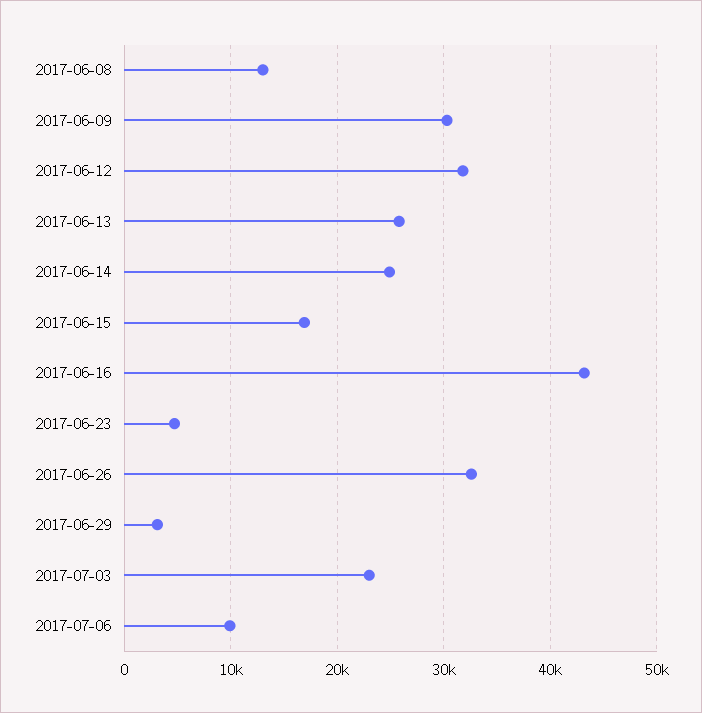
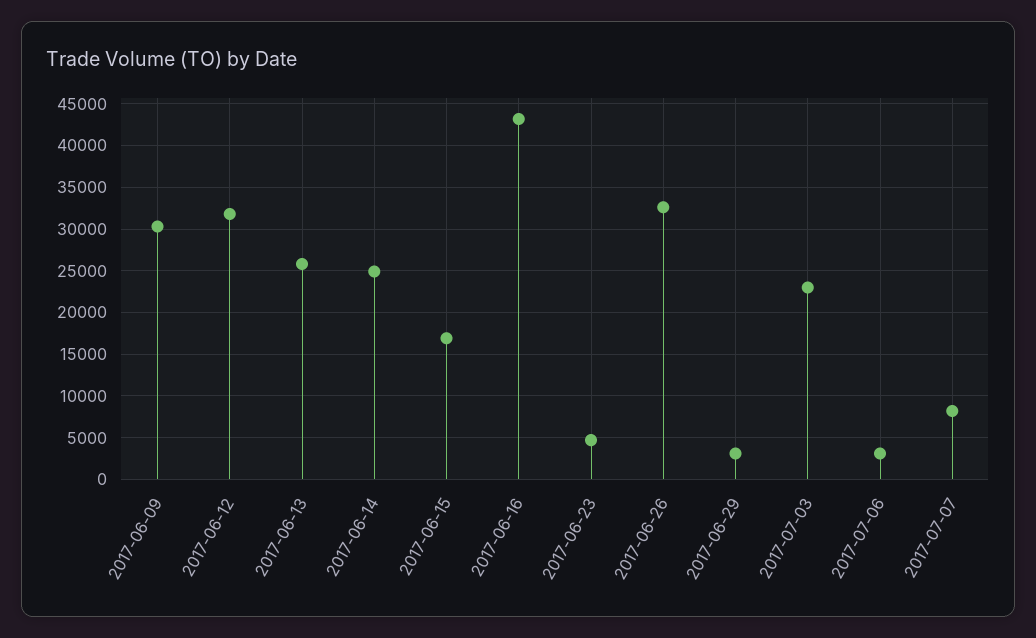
2017-06-08: 13000 -> none
2017-07-06: 10000 -> 3000
2017-07-07: none -> 8000

